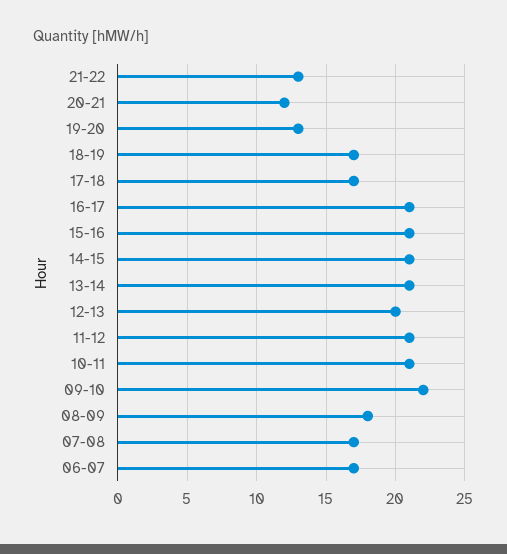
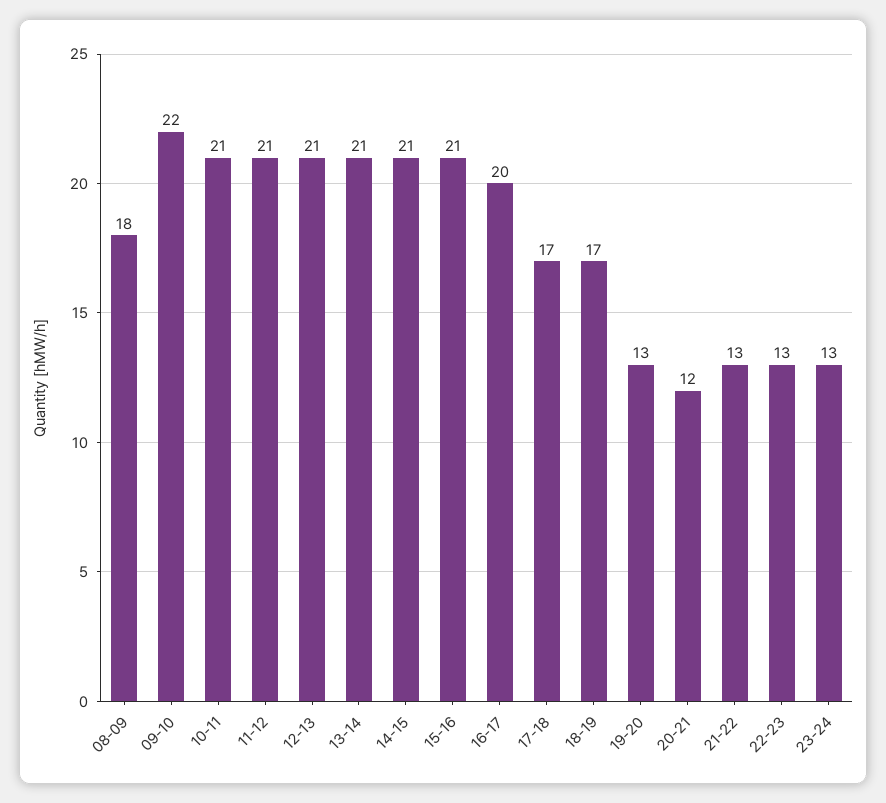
16-17: 21 -> 20
12-13: 20 -> 21
07-08: 17 -> none
06-07: 17 -> none
22-23: none -> 13
23-24: none -> 13

